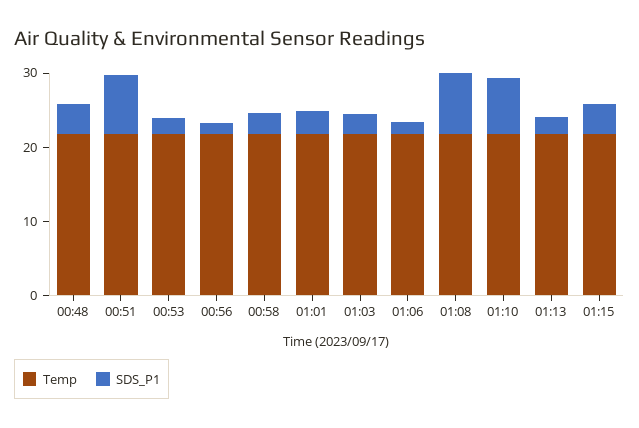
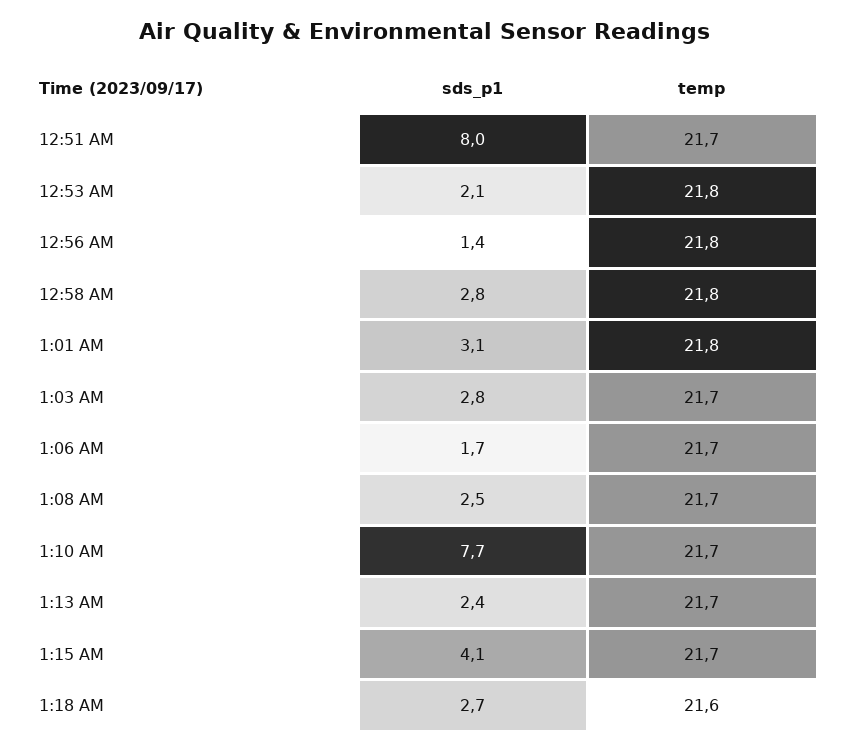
Temp, 00:48: 22 -> none
SDS_P1, 00:48: 4 -> none
SDS_P1, 01:08: 8 -> 2.5
SDS_P1, 1:18 AM: none -> 2.7
Temp, 1:18 AM: none -> 21.6

